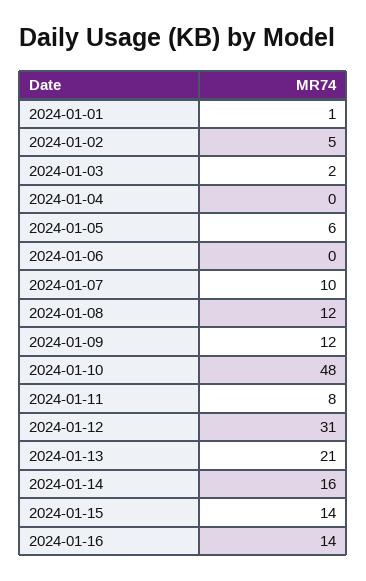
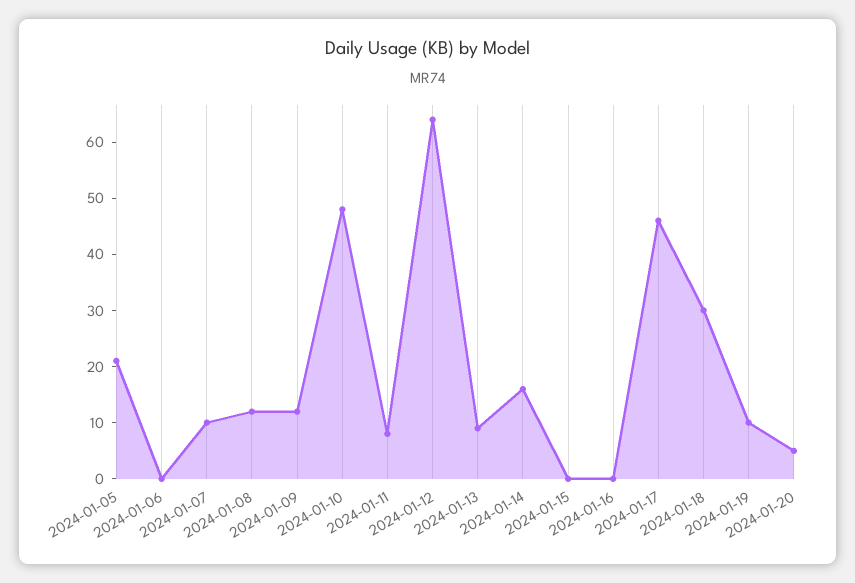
2024-01-01: 1 -> none
2024-01-02: 5 -> none
2024-01-03: 2 -> none
2024-01-04: 0 -> none
2024-01-05: 6 -> 20
2024-01-12: 31 -> 65
2024-01-13: 21 -> 10
2024-01-15: 14 -> 0
2024-01-16: 14 -> 0
2024-01-17: none -> 45
2024-01-18: none -> 30
2024-01-19: none -> 10
2024-01-20: none -> 5

